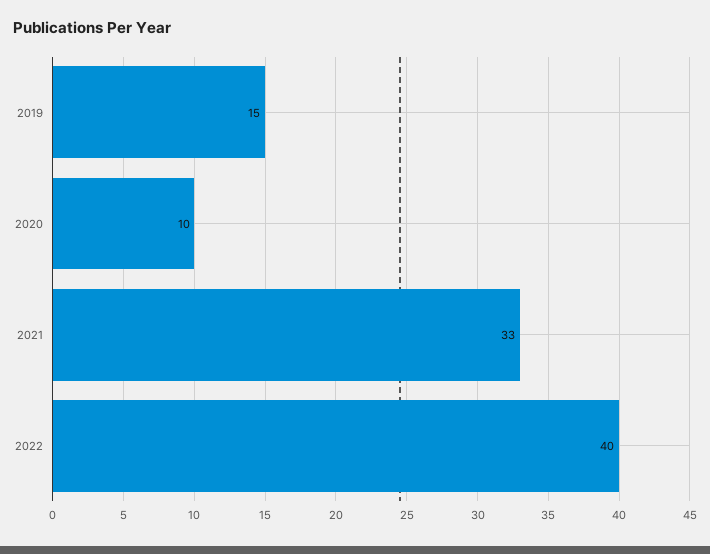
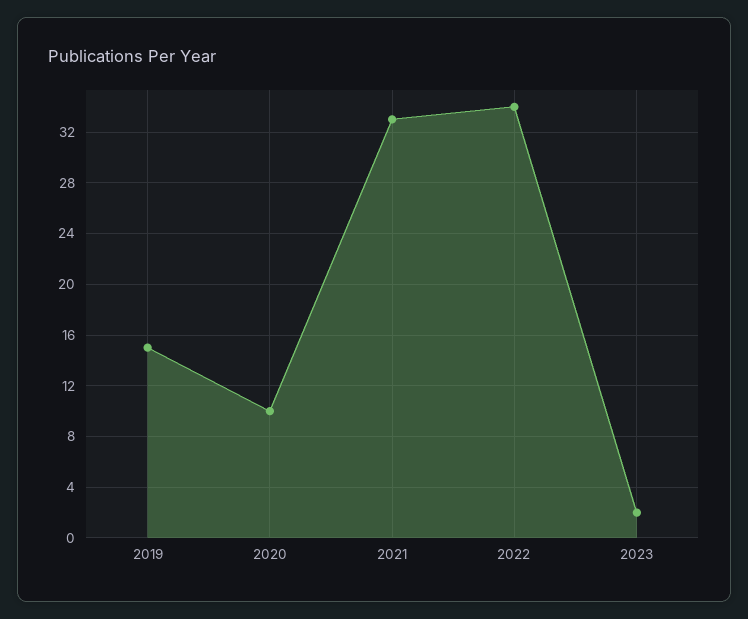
2022: 40 -> 34
2023: none -> 2

